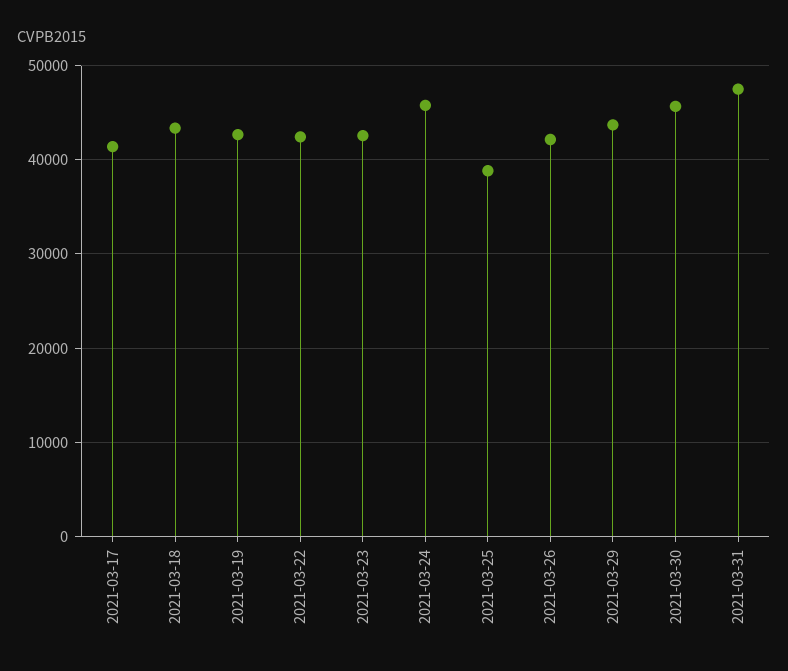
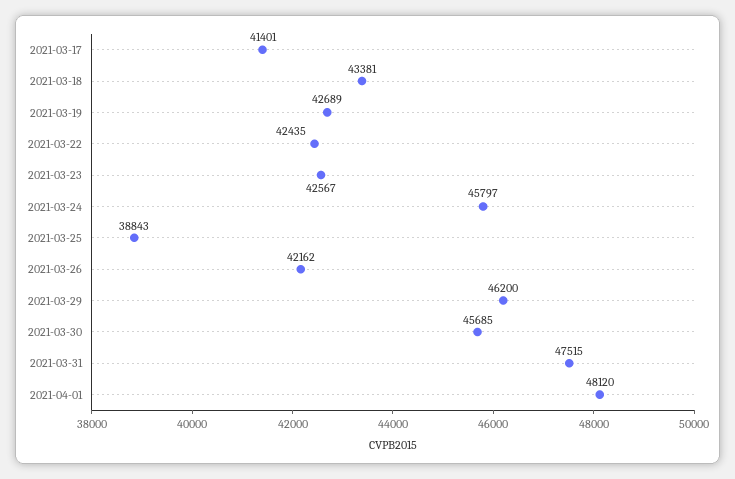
2021-03-29: 44000 -> 46200
2021-04-01: none -> 48120

